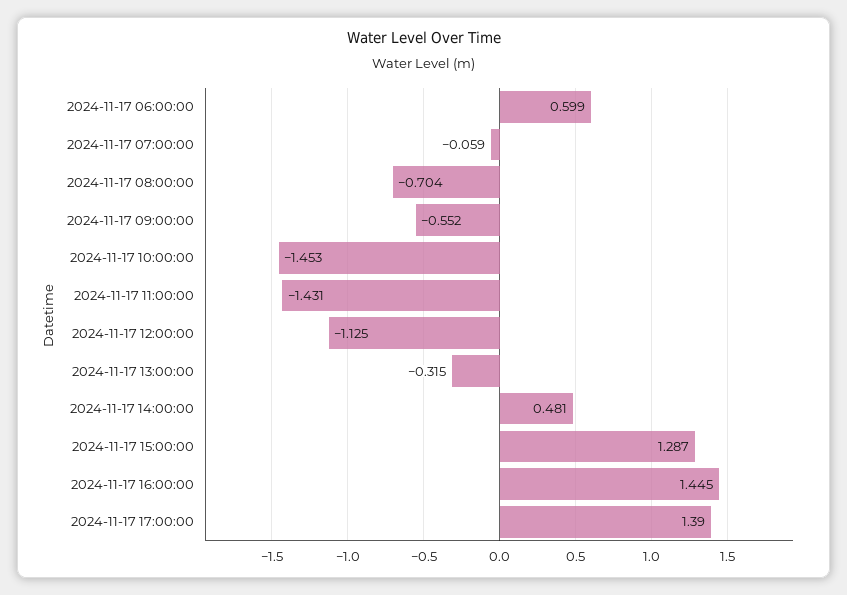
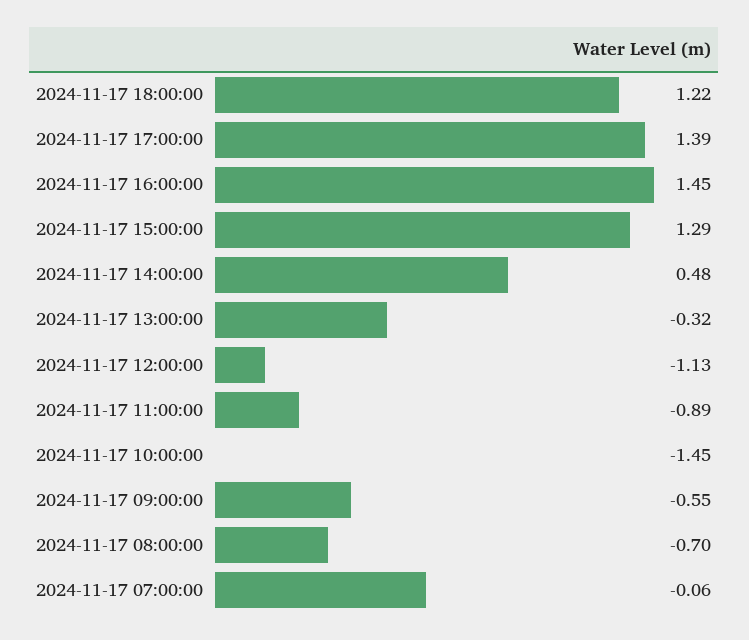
2024-11-17 06:00:00: 0.599 -> none
2024-11-17 11:00:00: -1.431 -> -0.89
2024-11-17 18:00:00: none -> 1.22

